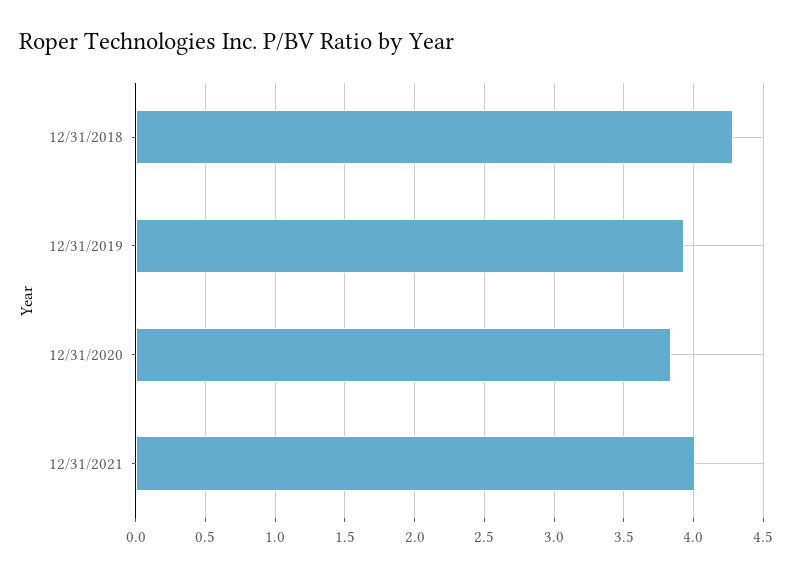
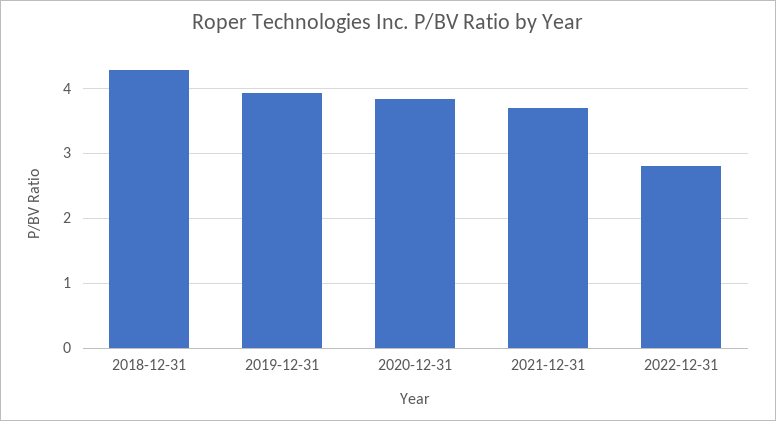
12/31/2021: 4 -> 3.7
2022-12-31: none -> 2.8

